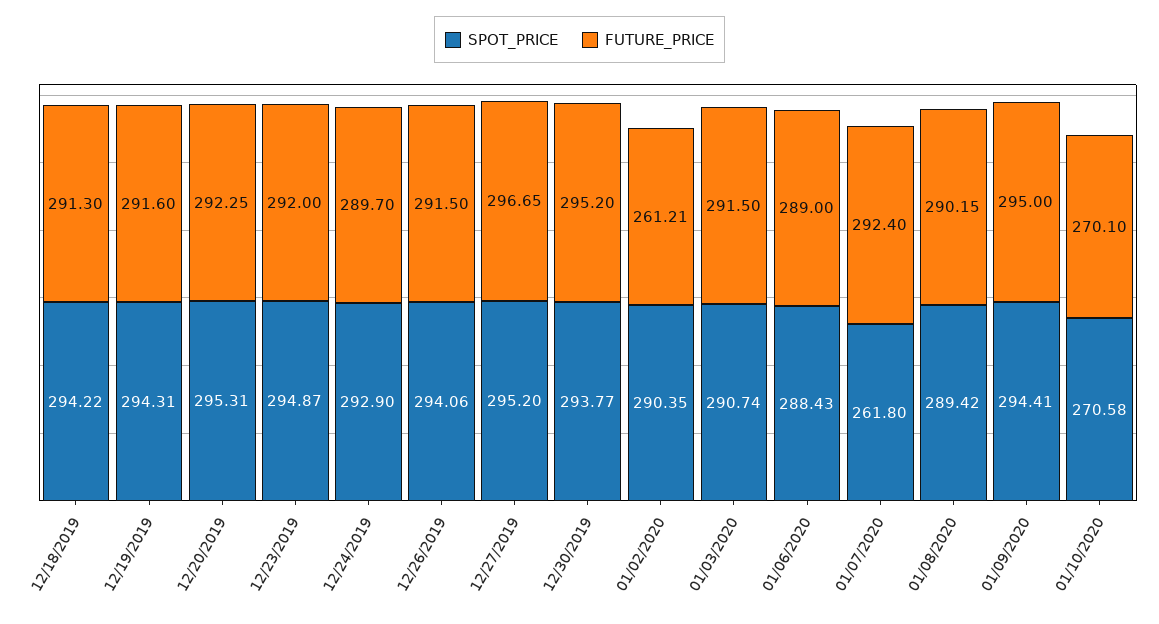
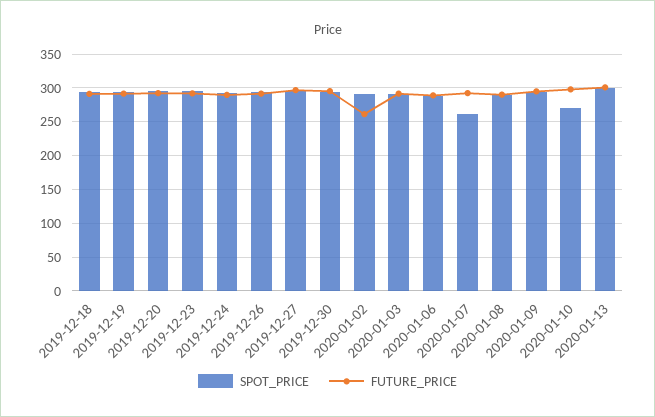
FUTURE_PRICE, 01/10/2020: 270.1 -> 300
SPOT_PRICE, 2020-01-13: none -> 300
FUTURE_PRICE, 2020-01-13: none -> 300

